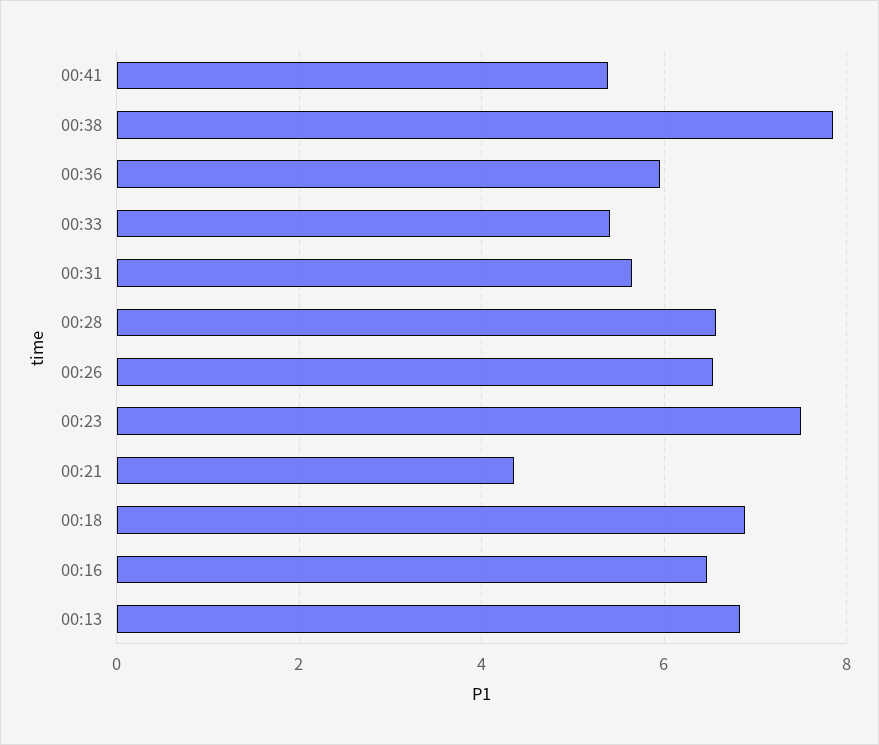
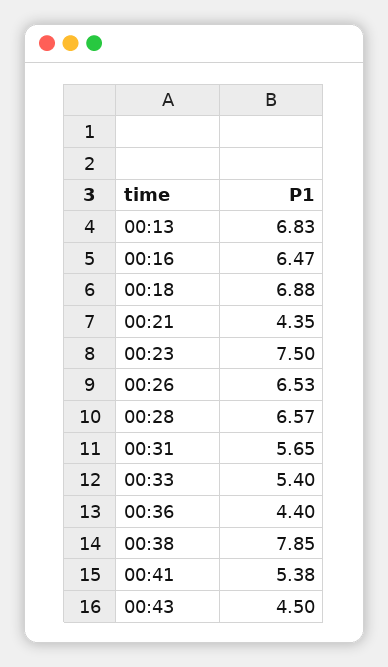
00:36: 6 -> 4.4
00:43: none -> 4.5

